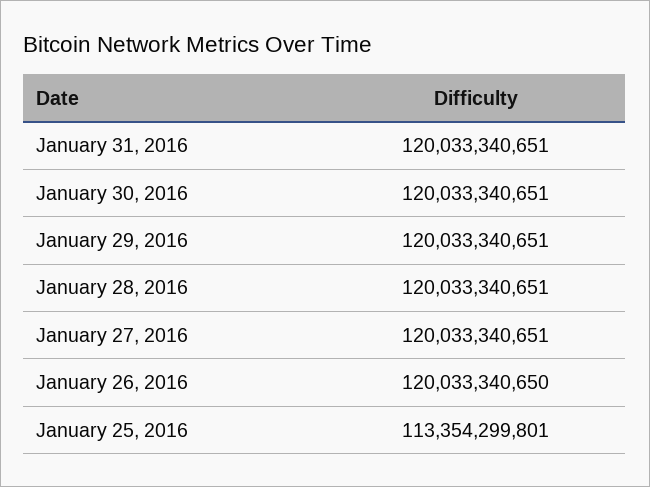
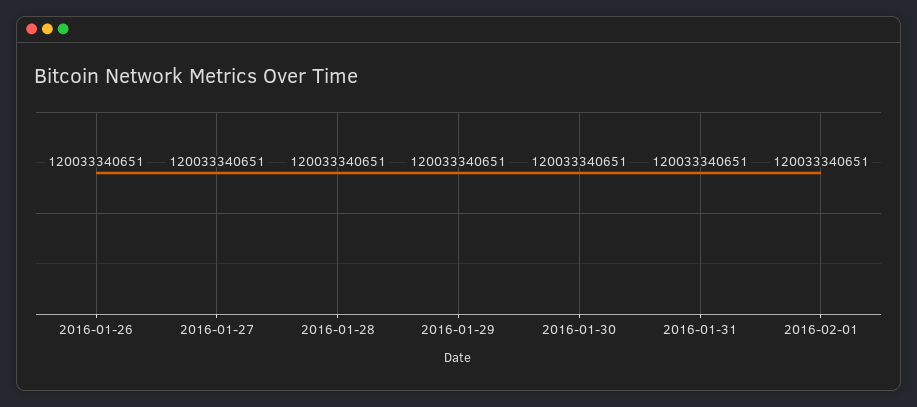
January 26, 2016: 120033340650 -> 120033340651
January 25, 2016: 113354299801 -> none
2016-02-01: none -> 120033340651

